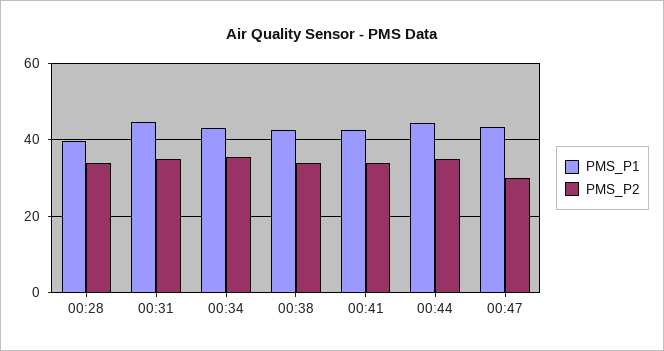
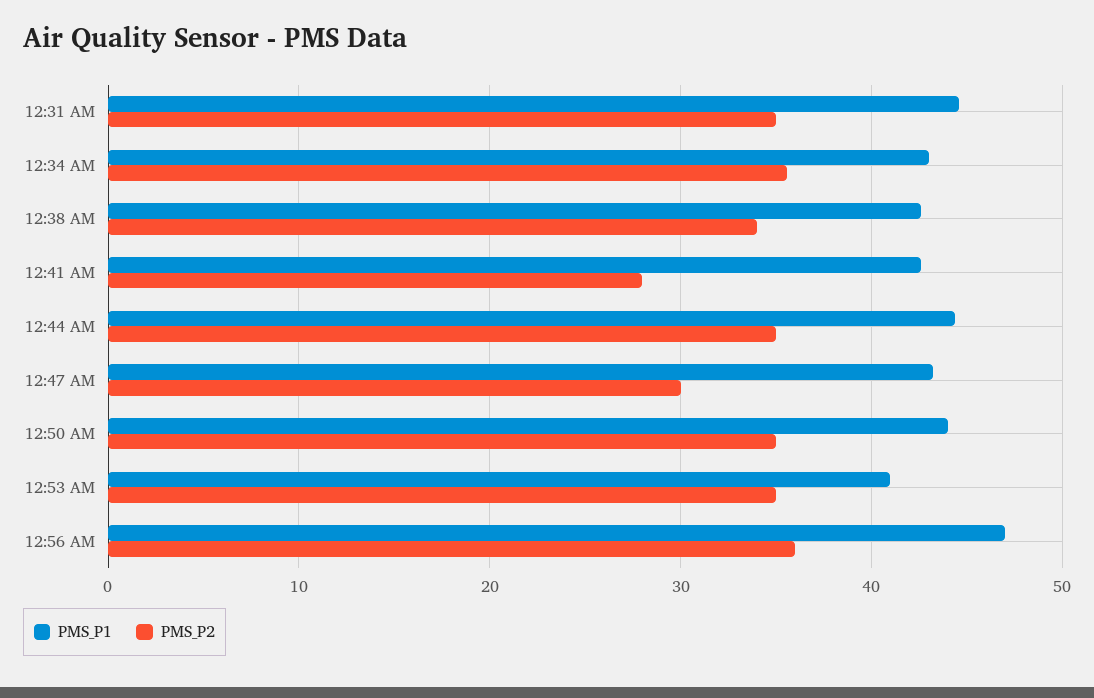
PMS_P1, 00:28: 40 -> none
PMS_P2, 00:28: 34 -> none
PMS_P2, 00:41: 34 -> 28
PMS_P1, 12:50 AM: none -> 44
PMS_P2, 12:50 AM: none -> 35
PMS_P1, 12:53 AM: none -> 41
PMS_P2, 12:53 AM: none -> 35
PMS_P1, 12:56 AM: none -> 47
PMS_P2, 12:56 AM: none -> 36

